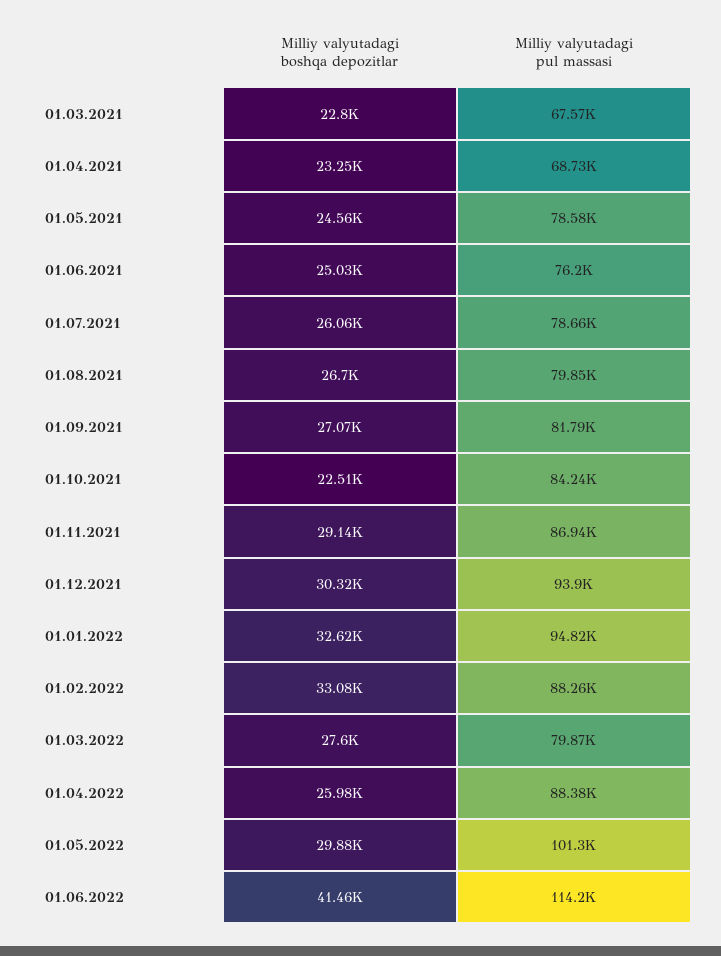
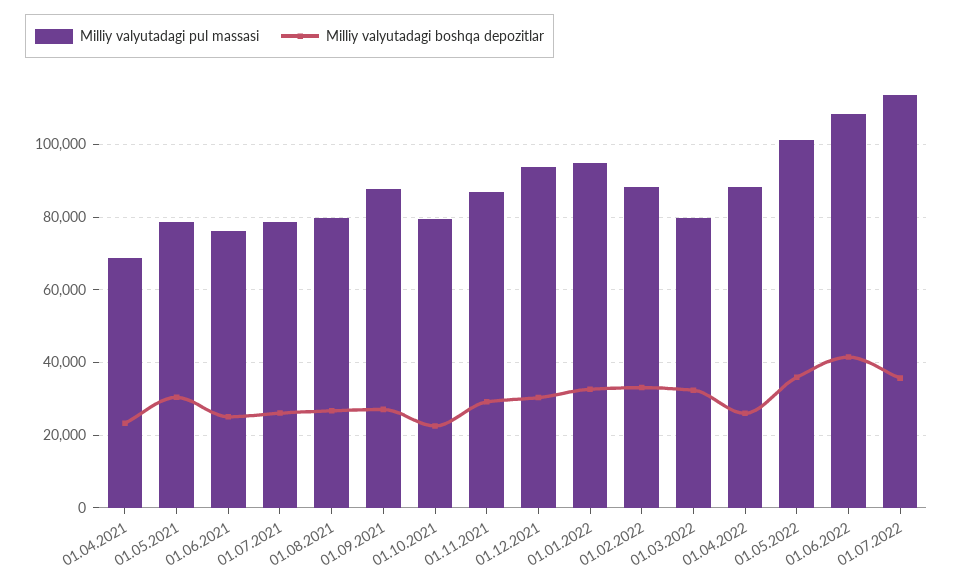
Milliy valyutadagi boshqa depozitlar, 01.03.2021: 22800 -> none
Milliy valyutadagi pul massasi, 01.03.2021: 67570 -> none
Milliy valyutadagi boshqa depozitlar, 01.05.2021: 24560 -> 30000
Milliy valyutadagi pul massasi, 01.09.2021: 81790 -> 88000
Milliy valyutadagi pul massasi, 01.10.2021: 84240 -> 80000
Milliy valyutadagi boshqa depozitlar, 01.03.2022: 27600 -> 32000
Milliy valyutadagi boshqa depozitlar, 01.05.2022: 29880 -> 36000
Milliy valyutadagi pul massasi, 01.06.2022: 114200 -> 108000
Milliy valyutadagi pul massasi, 01.07.2022: none -> 114000
Milliy valyutadagi boshqa depozitlar, 01.07.2022: none -> 36000

